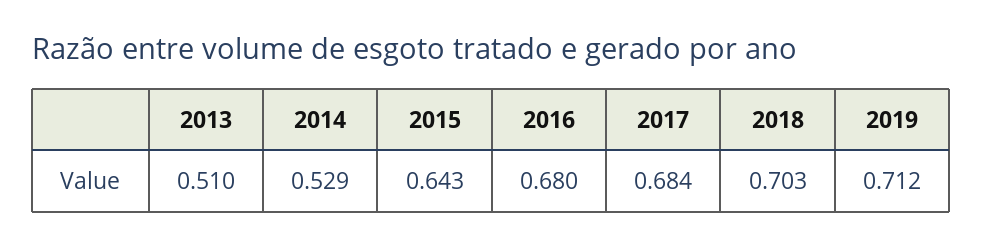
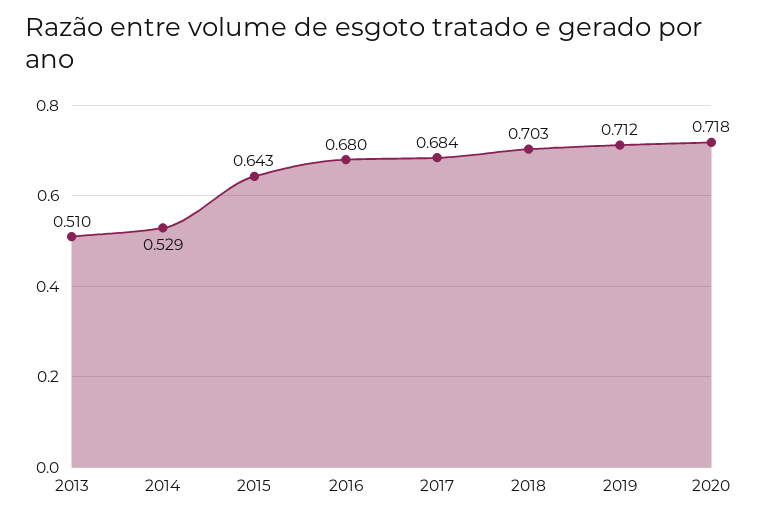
2020: none -> 0.718

